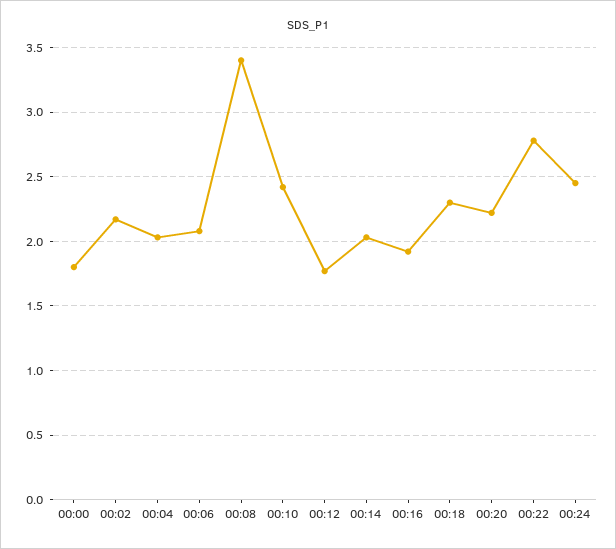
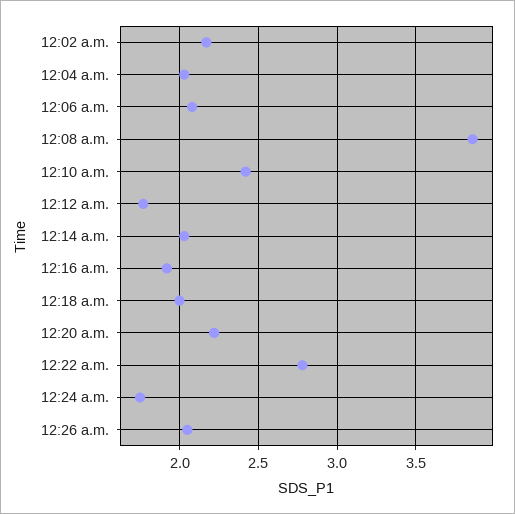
00:00: 1.8 -> none
00:08: 3.4 -> 3.85
00:18: 2.3 -> 2
00:24: 2.45 -> 1.75
12:26 a.m.: none -> 2.05

